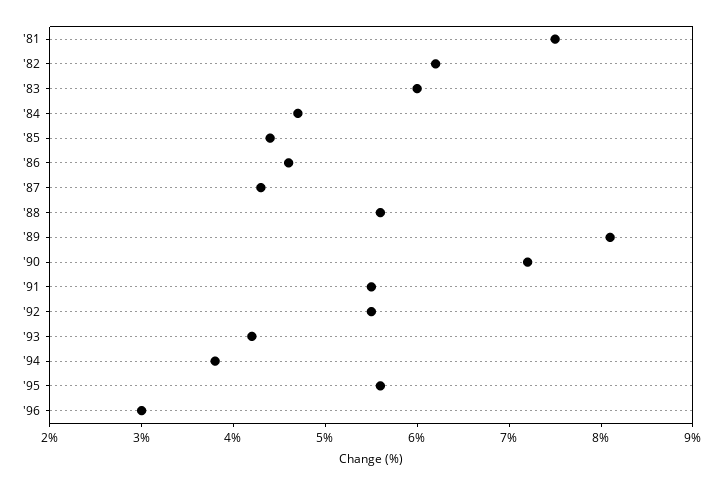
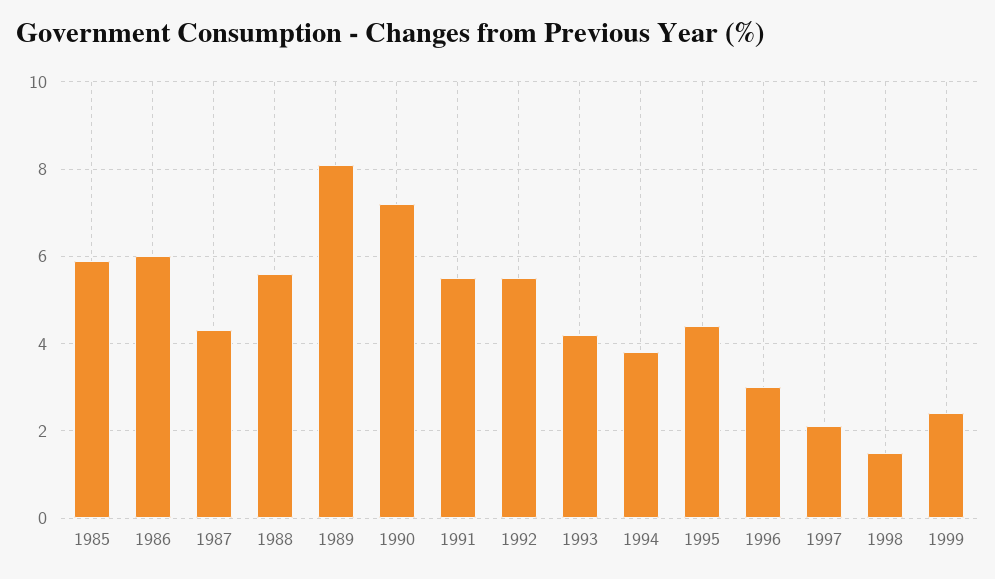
'81: 7.5 -> none
'82: 6.2 -> none
'83: 6 -> none
'84: 4.7 -> none
'85: 4.4 -> 6
'86: 4.6 -> 6
'95: 5.6 -> 4.5
1997: none -> 2
1998: none -> 1.5
1999: none -> 2.5

